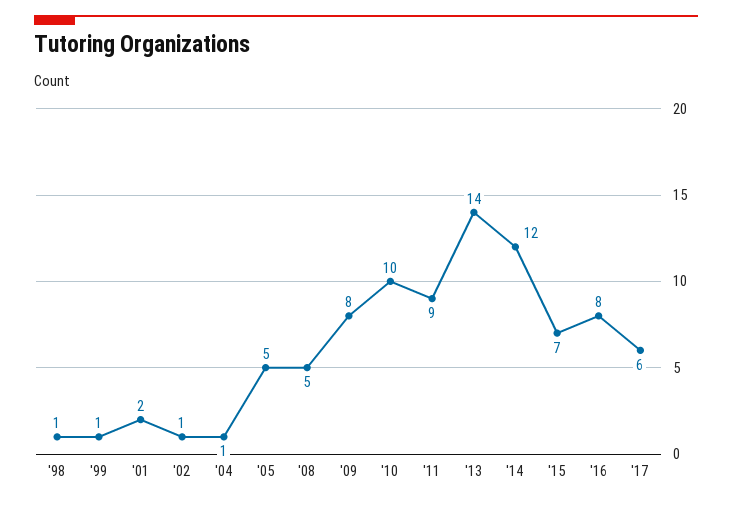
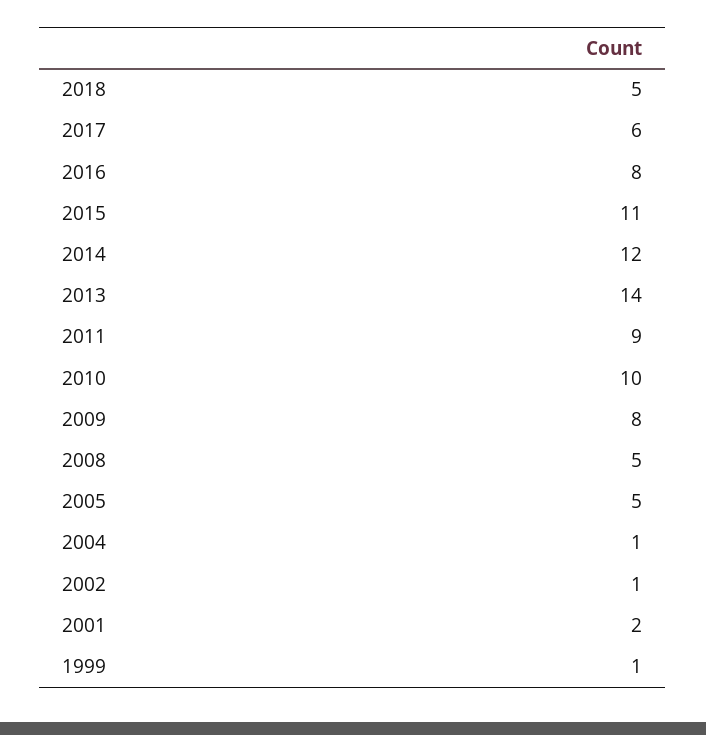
'98: 1 -> none
'15: 7 -> 11
2018: none -> 5

